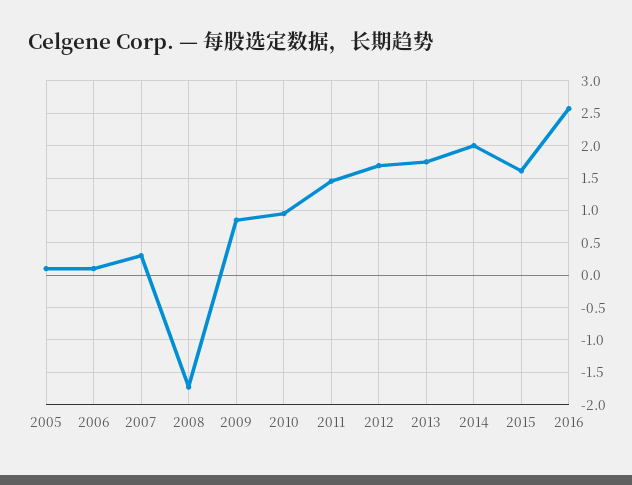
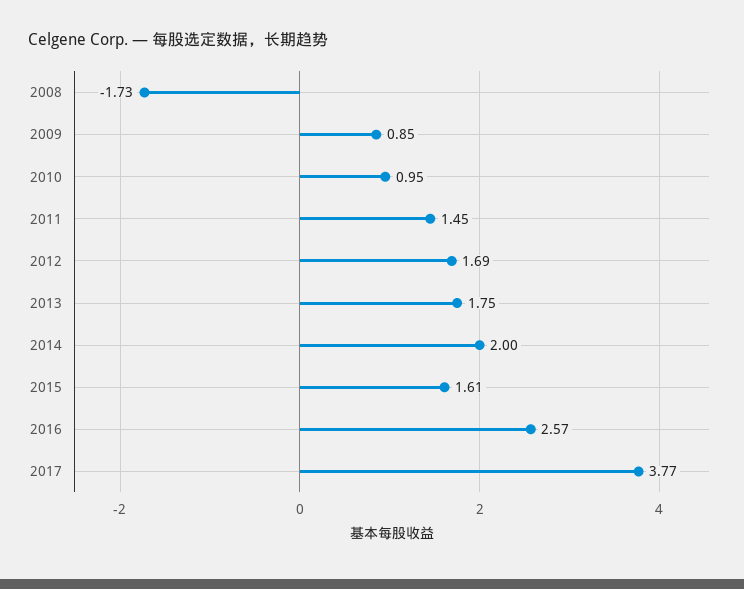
2005: 0.1 -> none
2006: 0.1 -> none
2007: 0.3 -> none
2017: none -> 3.77

